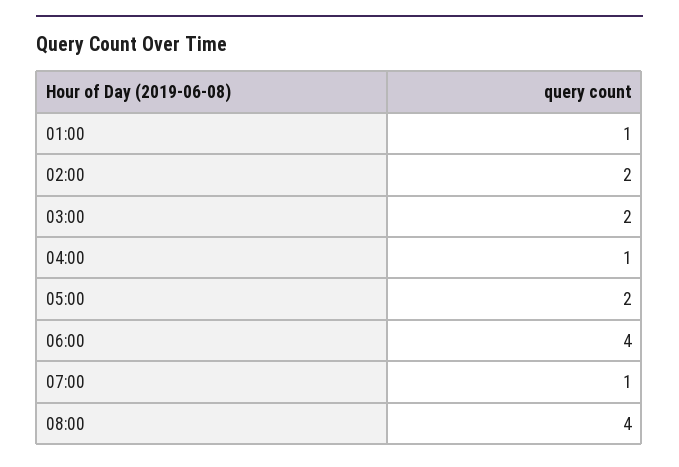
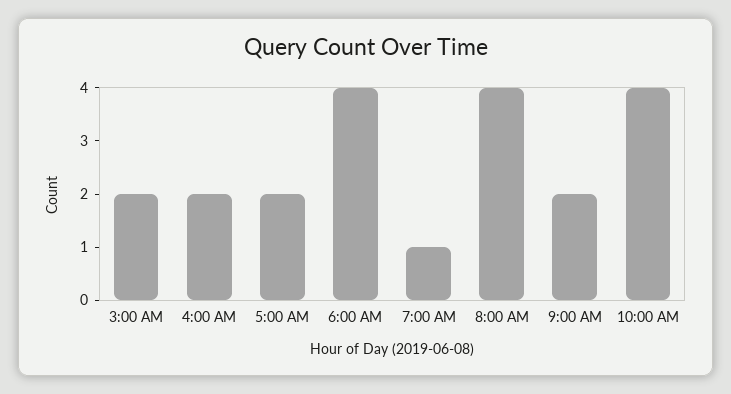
01:00: 1 -> none
02:00: 2 -> none
04:00: 1 -> 2
9:00 AM: none -> 2
10:00 AM: none -> 4

